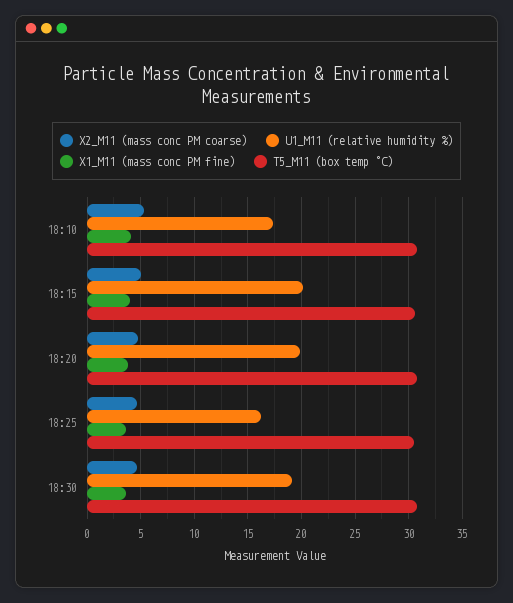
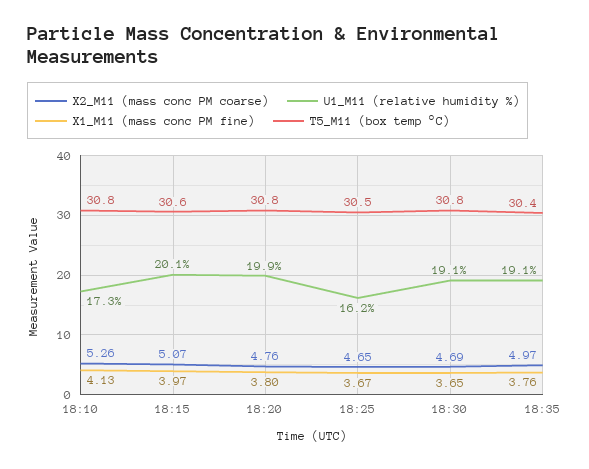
X2_M11 (mass conc PM coarse), 18:35: none -> 4.97
U1_M11 (relative humidity %), 18:35: none -> 19.1
X1_M11 (mass conc PM fine), 18:35: none -> 3.76
T5_M11 (box temp °C), 18:35: none -> 30.4

